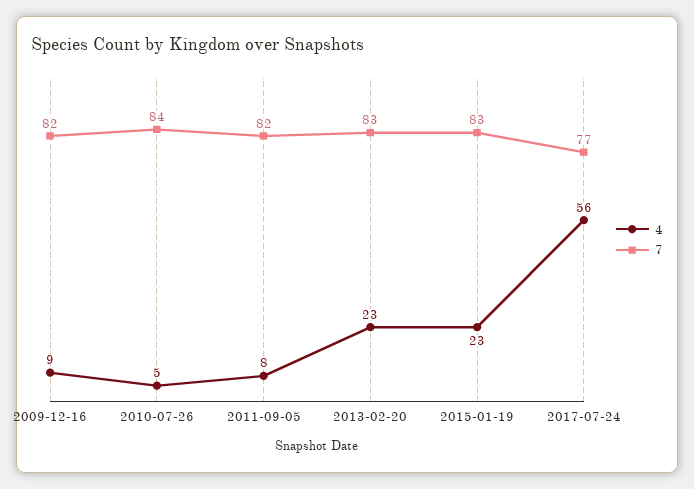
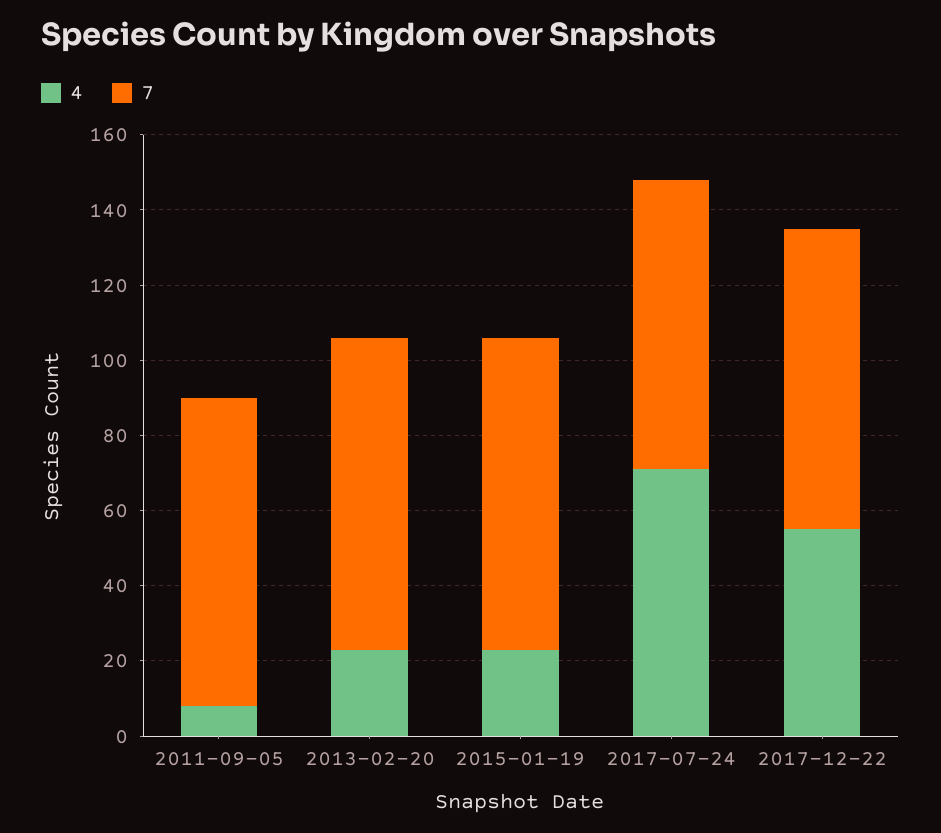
4, 2009-12-16: 9 -> none
7, 2009-12-16: 82 -> none
4, 2010-07-26: 5 -> none
7, 2010-07-26: 84 -> none
4, 2017-07-24: 56 -> 70
4, 2017-12-22: none -> 55
7, 2017-12-22: none -> 80

